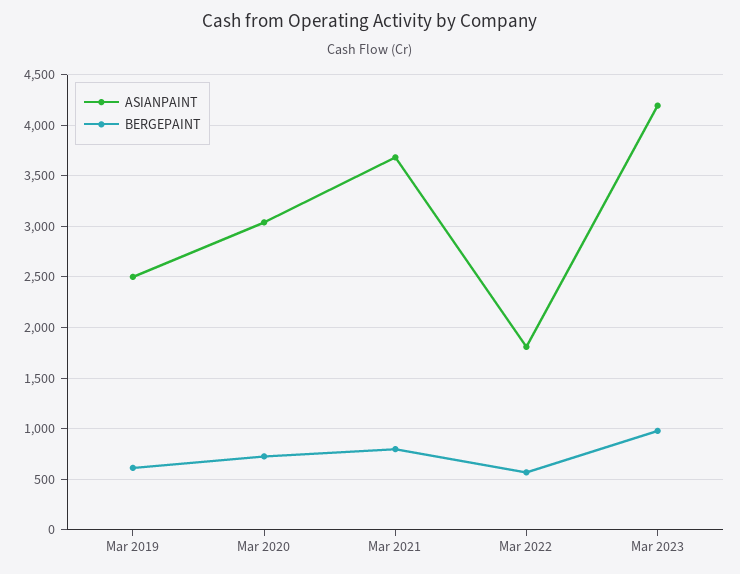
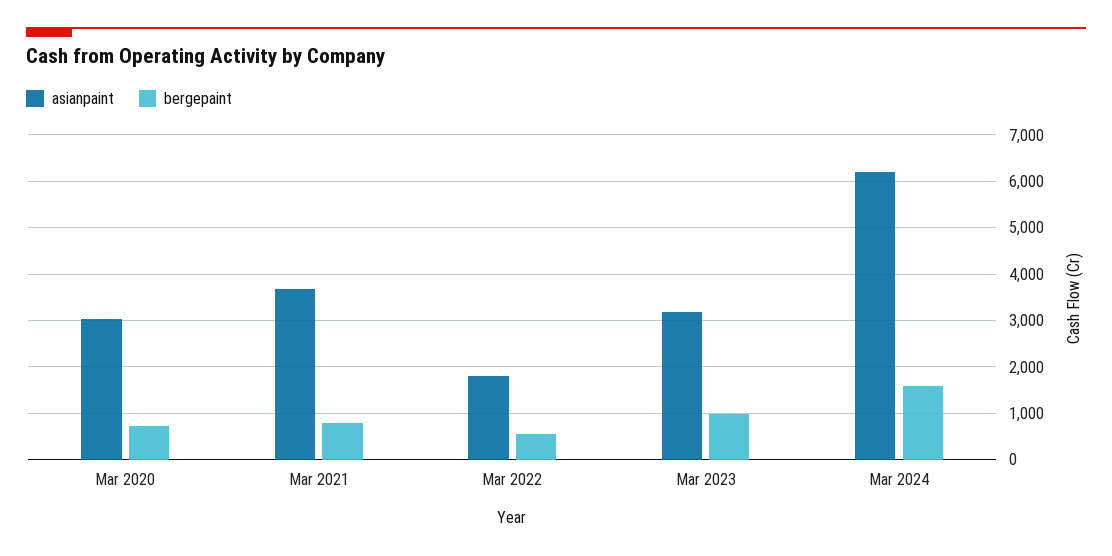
ASIANPAINT, Mar 2019: 2500 -> none
BERGEPAINT, Mar 2019: 600 -> none
ASIANPAINT, Mar 2023: 4200 -> 3200
ASIANPAINT, Mar 2024: none -> 6200
BERGEPAINT, Mar 2024: none -> 1600

